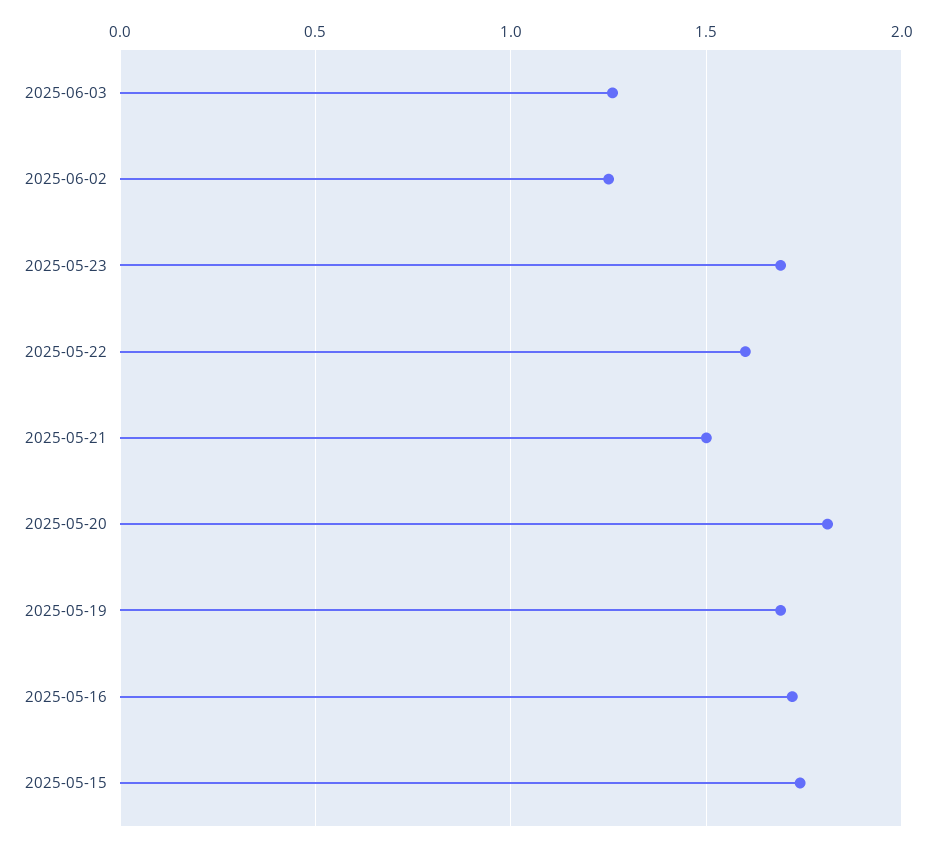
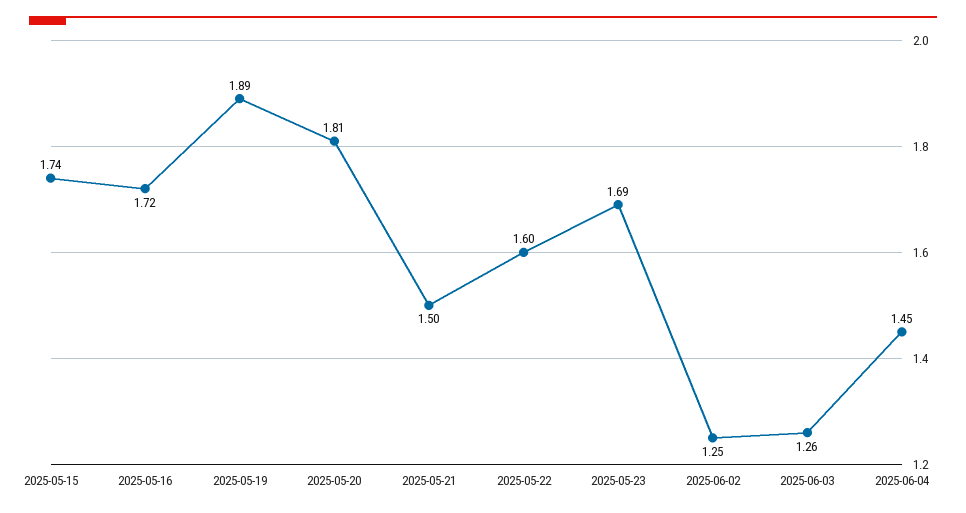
2025-05-19: 1.7 -> 1.89
2025-06-04: none -> 1.45

